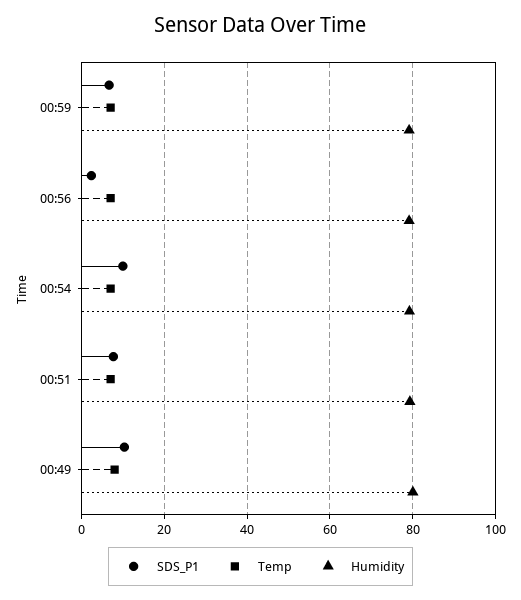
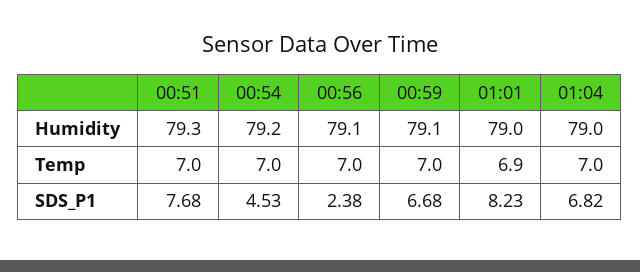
SDS_P1, 00:54: 10 -> 4.53
SDS_P1, 00:49: 10 -> none
Temp, 00:49: 8 -> none
Humidity, 00:49: 80 -> none
Humidity, 01:01: none -> 79
Humidity, 01:04: none -> 79
Temp, 01:01: none -> 6.9
Temp, 01:04: none -> 7
SDS_P1, 01:01: none -> 8.23
SDS_P1, 01:04: none -> 6.82

